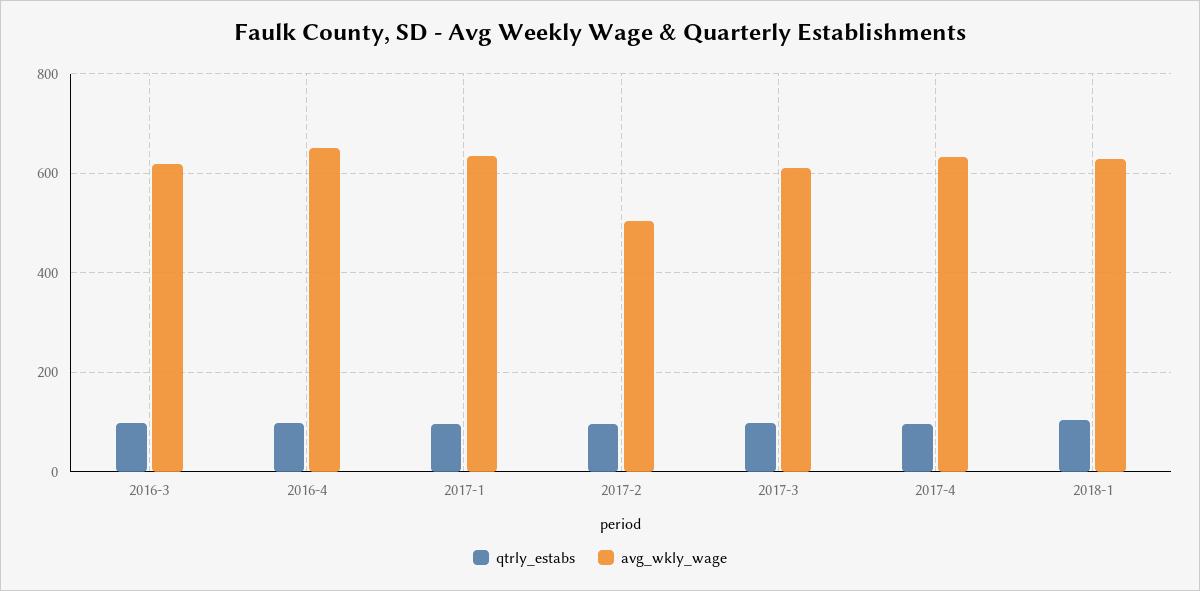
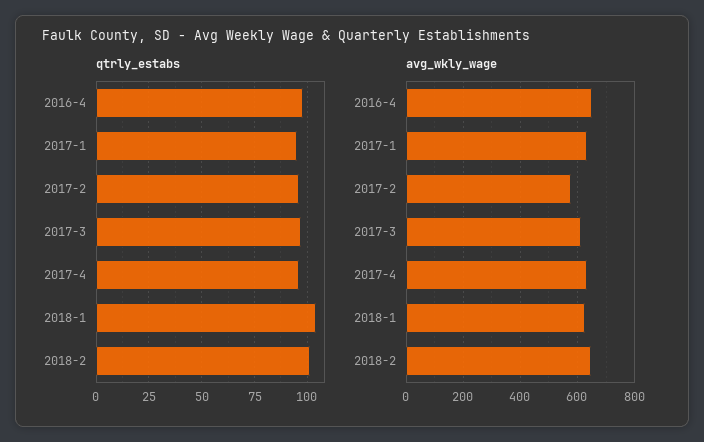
qtrly_estabs, 2016-3: 100 -> none
avg_wkly_wage, 2016-3: 620 -> none
avg_wkly_wage, 2017-2: 500 -> 575
qtrly_estabs, 2018-2: none -> 100
avg_wkly_wage, 2018-2: none -> 650

